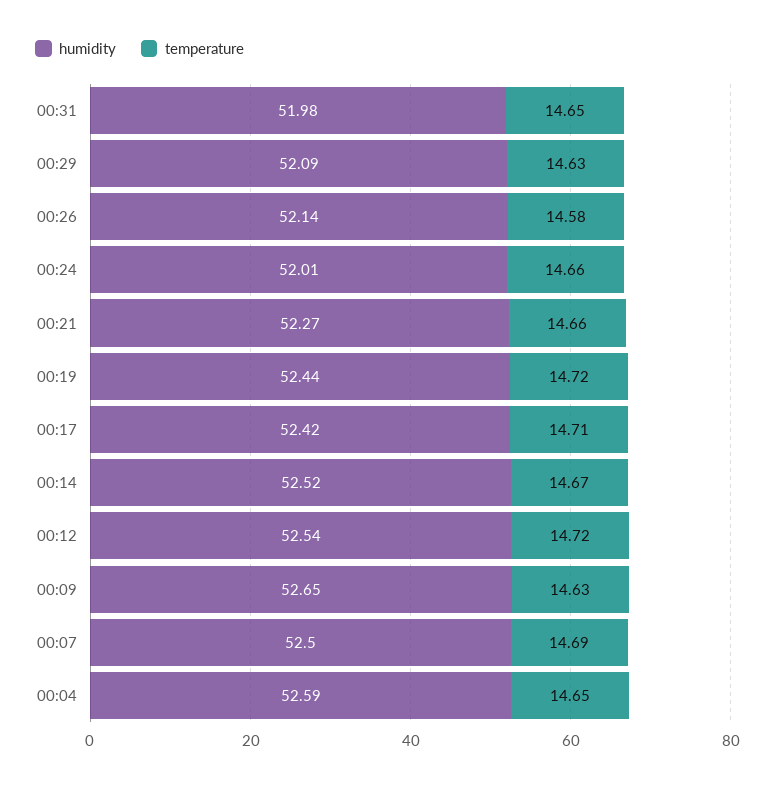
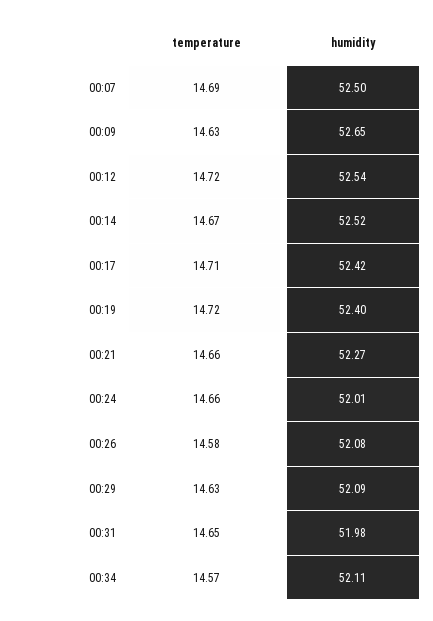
humidity, 00:26: 52.14 -> 52.08
humidity, 00:19: 52.44 -> 52.4
humidity, 00:04: 52.59 -> none
temperature, 00:04: 14.65 -> none
temperature, 00:34: none -> 14.57
humidity, 00:34: none -> 52.11

